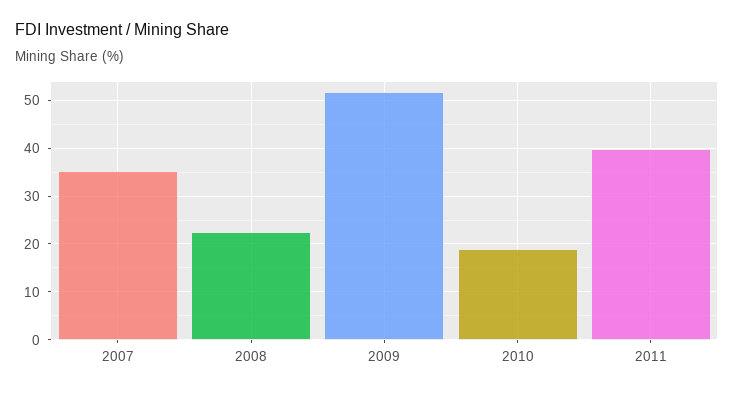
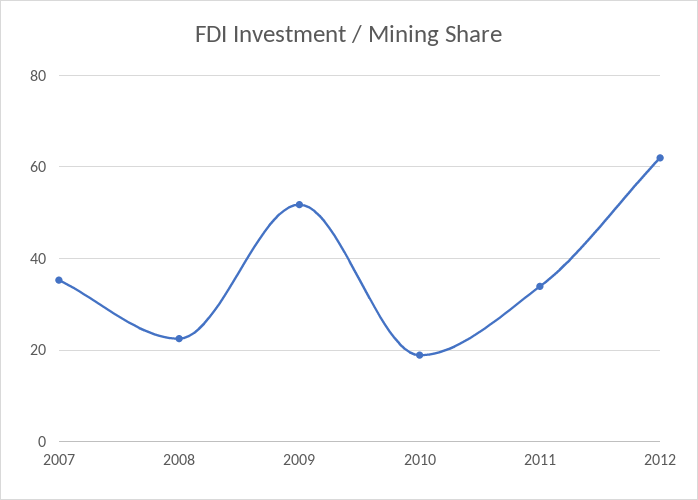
2011: 40 -> 34
2012: none -> 62

